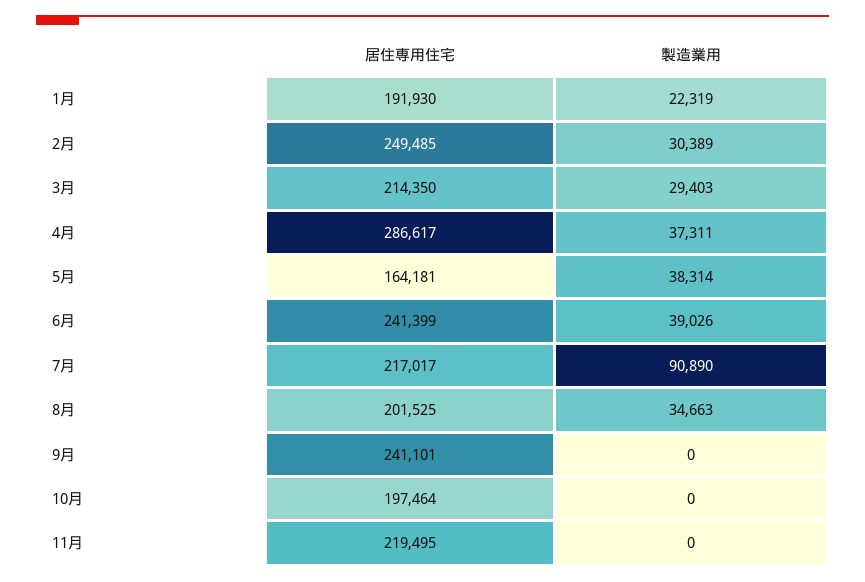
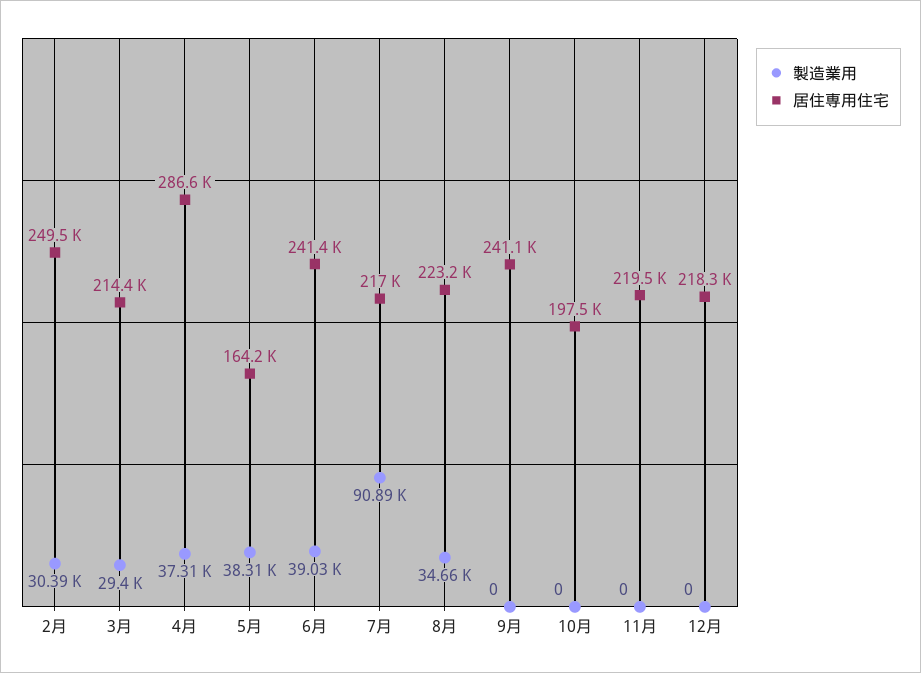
居住専用住宅, 1月: 191930 -> none
製造業用, 1月: 22319 -> none
居住専用住宅, 8月: 201525 -> 223200
製造業用, 12月: none -> 0
居住専用住宅, 12月: none -> 218300

